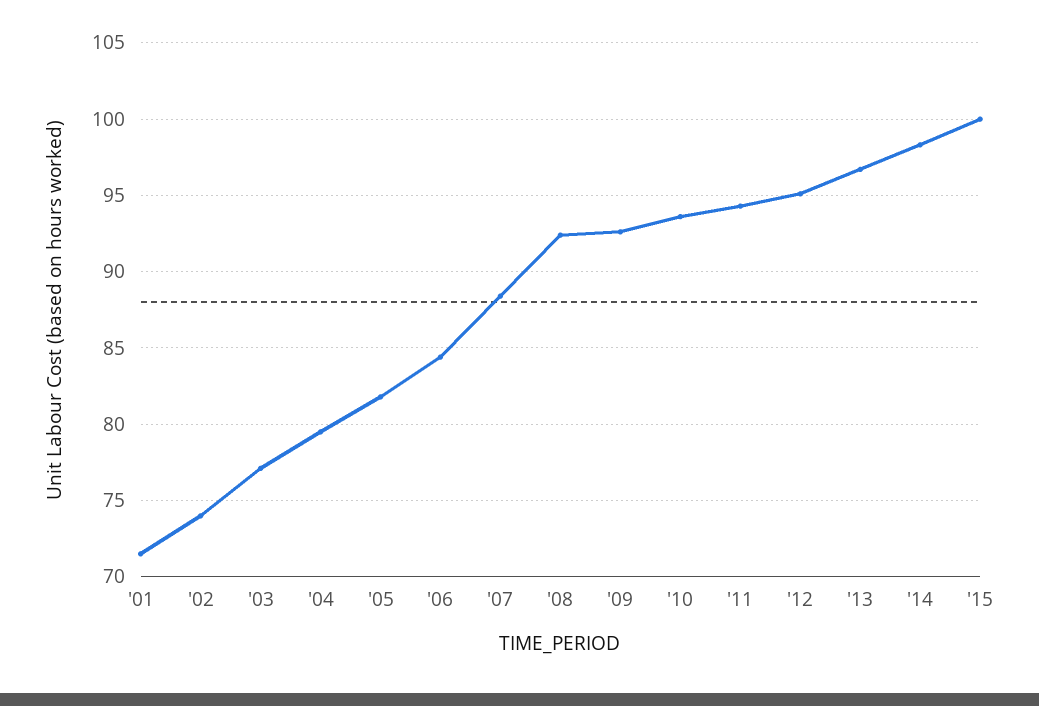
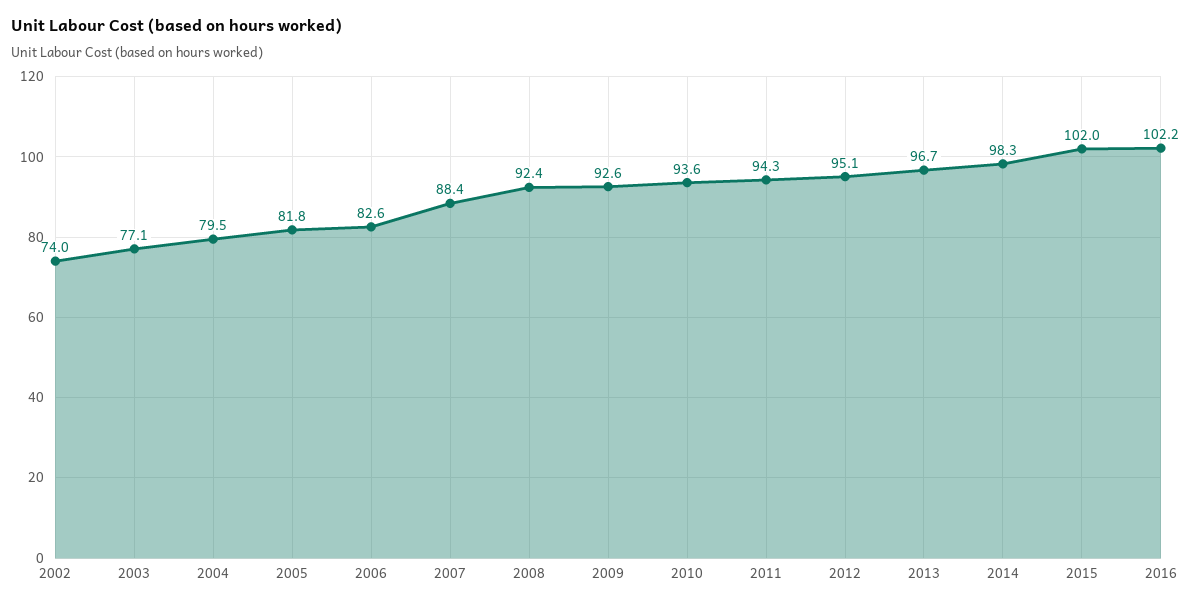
'01: 71.5 -> none
'06: 84.5 -> 82.6
'15: 100 -> 102
2016: none -> 102.2

